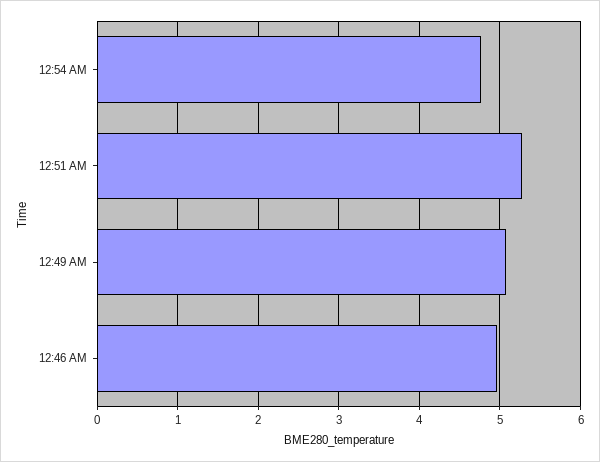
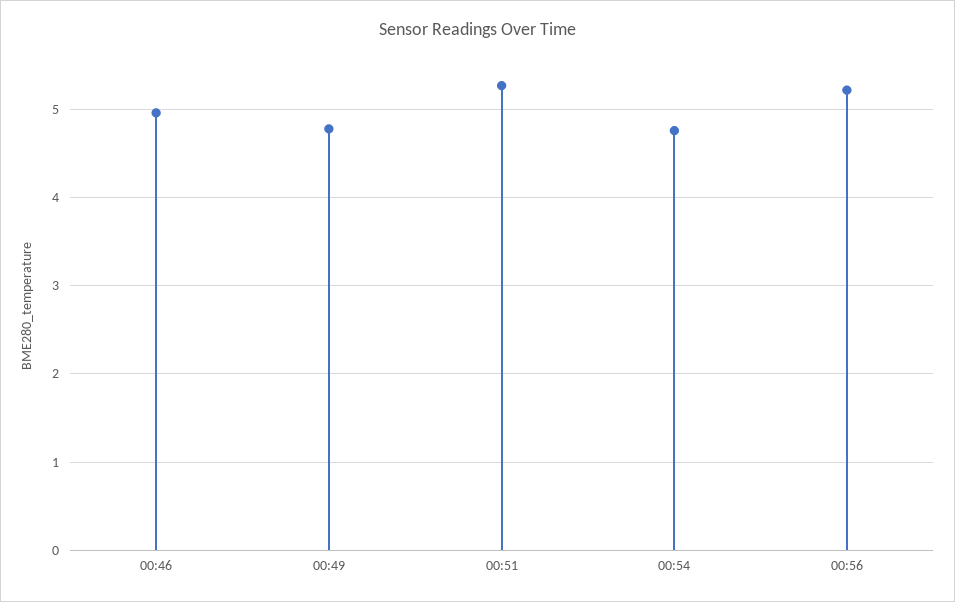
12:49 AM: 5.1 -> 4.8
00:56: none -> 5.2

